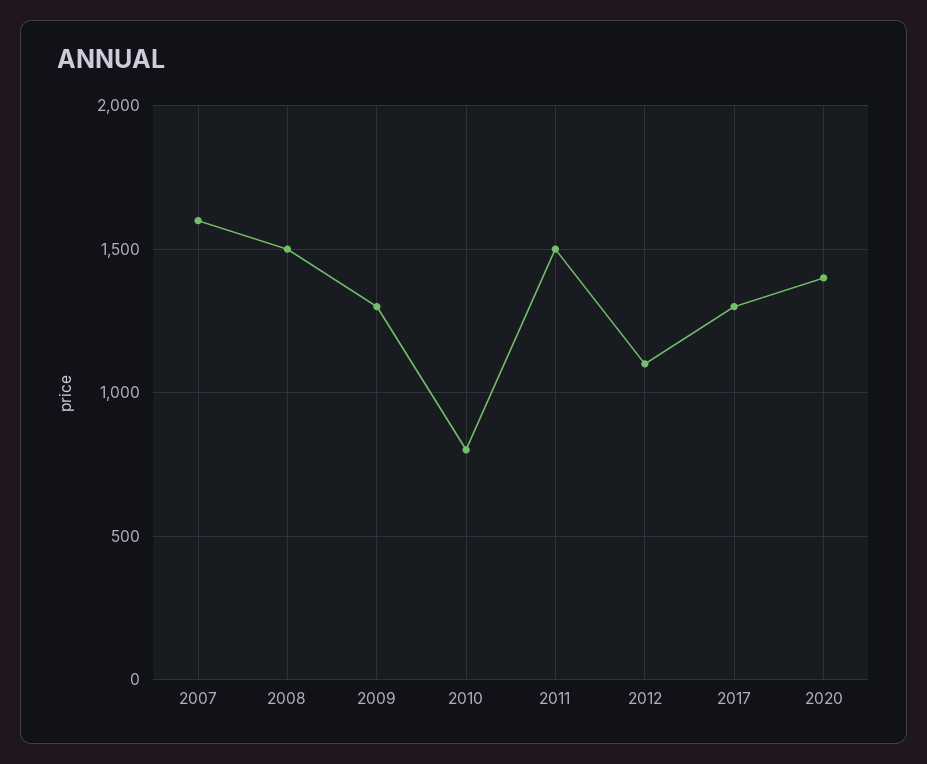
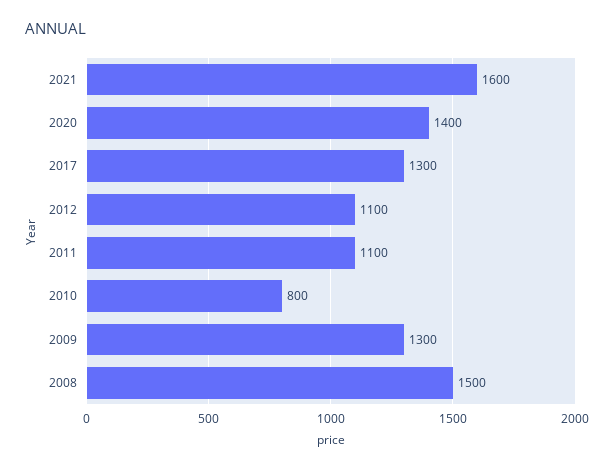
2007: 1600 -> none
2011: 1500 -> 1100
2021: none -> 1600

